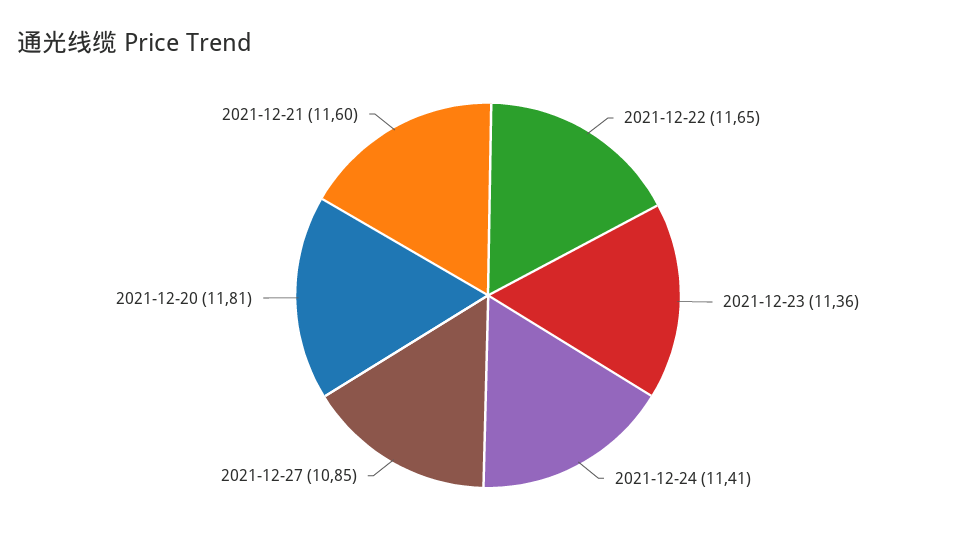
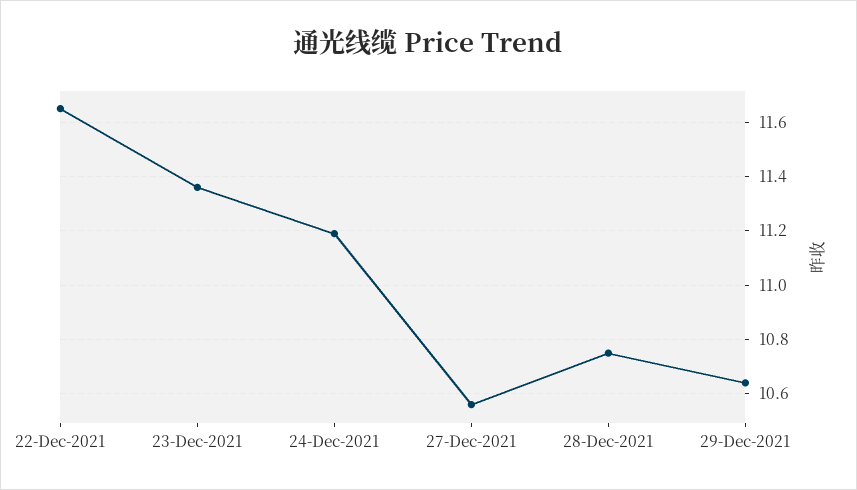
2021-12-24: 11.41 -> 11.2
2021-12-27: 10.85 -> 10.55
2021-12-20: 11.81 -> none
2021-12-21: 11.6 -> none
28-Dec-2021: none -> 10.75
29-Dec-2021: none -> 10.65

